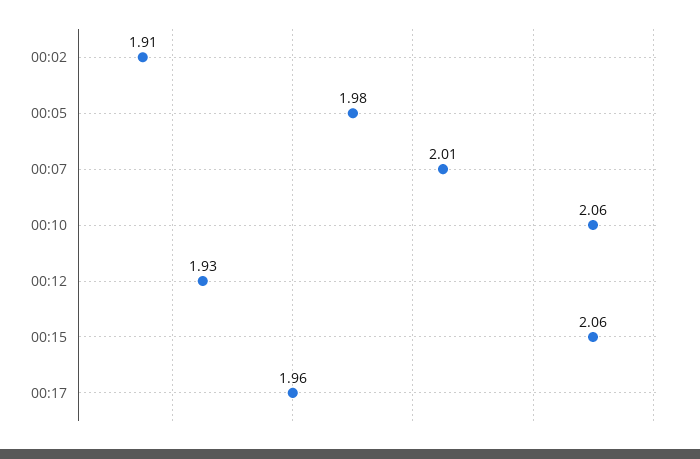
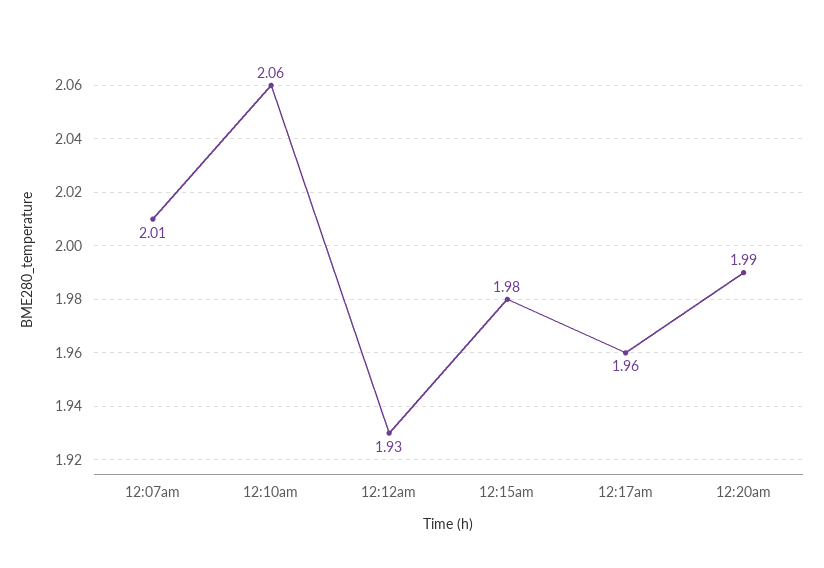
00:02: 1.91 -> none
00:05: 1.98 -> none
00:15: 2.06 -> 1.98
12:20am: none -> 1.99

